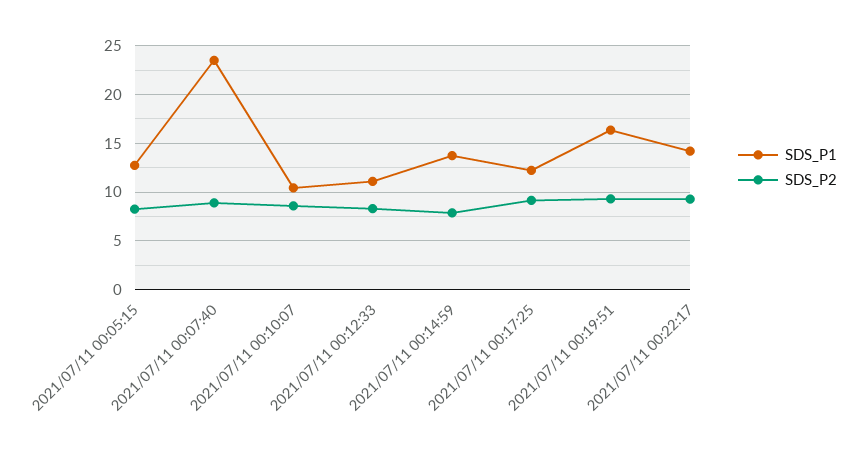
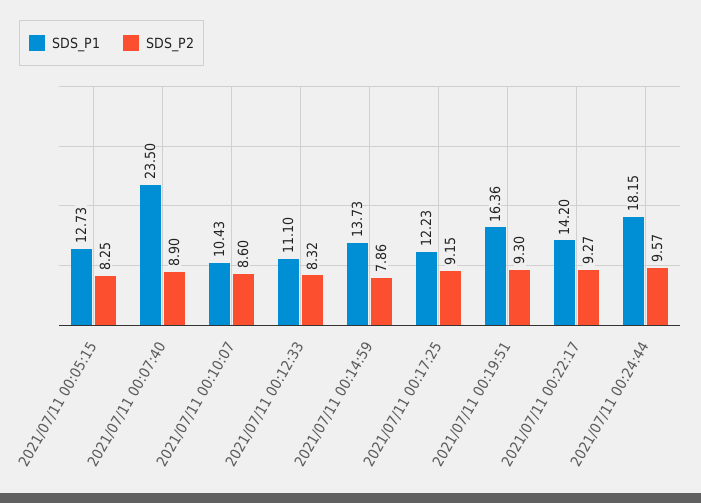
SDS_P1, 2021/07/11 00:24:44: none -> 18.15
SDS_P2, 2021/07/11 00:24:44: none -> 9.57

